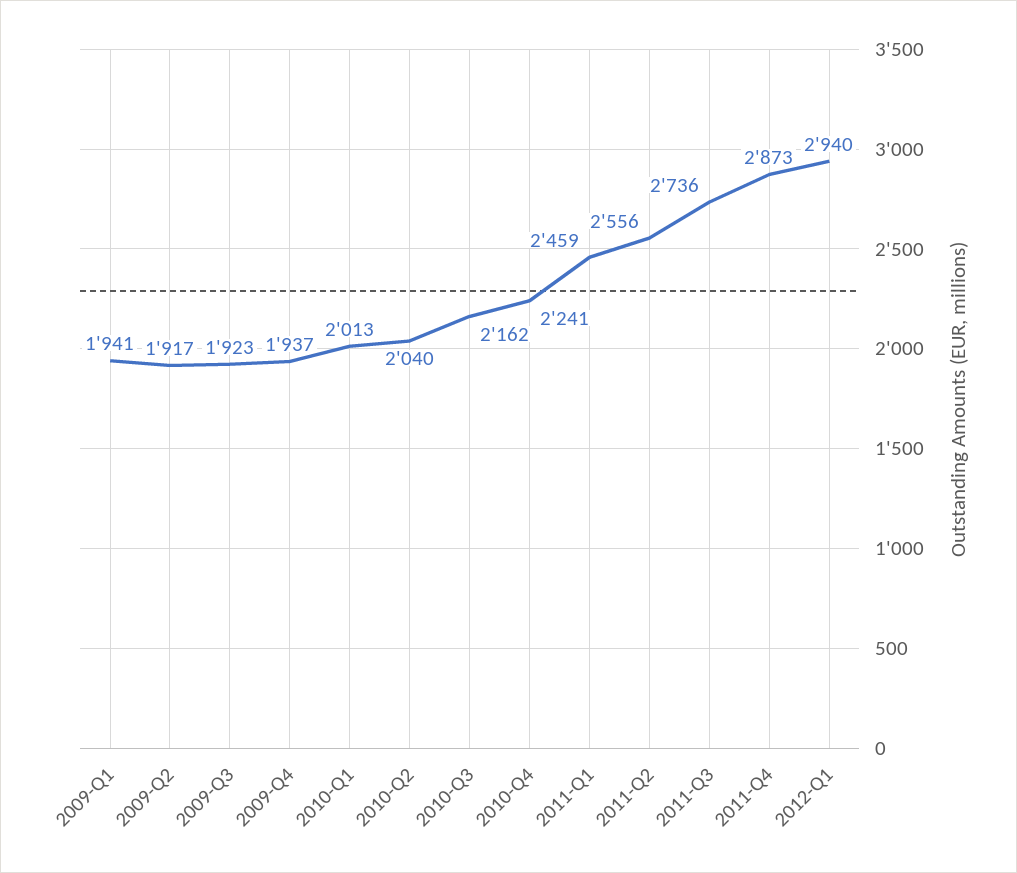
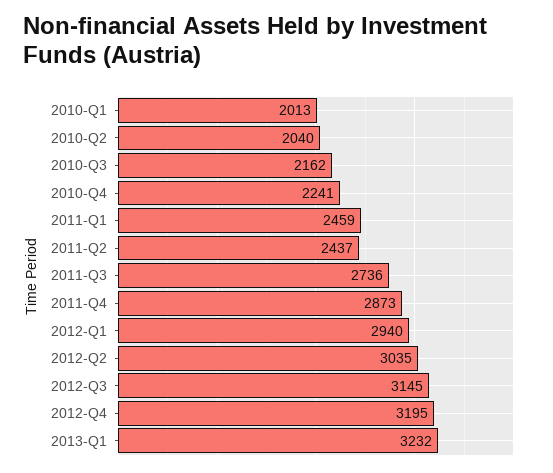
2009-Q1: 1941 -> none
2009-Q2: 1917 -> none
2009-Q3: 1923 -> none
2009-Q4: 1937 -> none
2011-Q2: 2556 -> 2437
2012-Q2: none -> 3035
2012-Q3: none -> 3145
2012-Q4: none -> 3195
2013-Q1: none -> 3232

